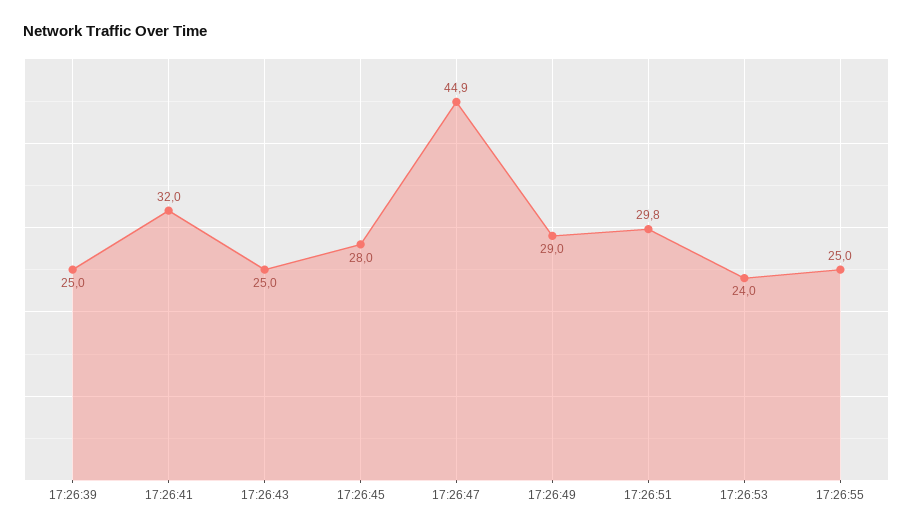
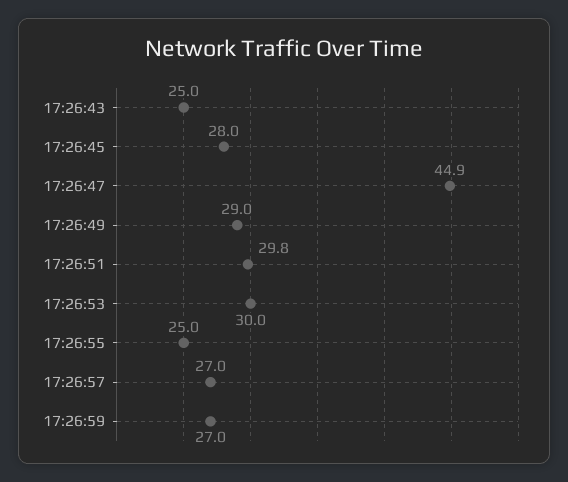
17:26:39: 25 -> none
17:26:41: 32 -> none
17:26:53: 24 -> 30
17:26:57: none -> 27
17:26:59: none -> 27

